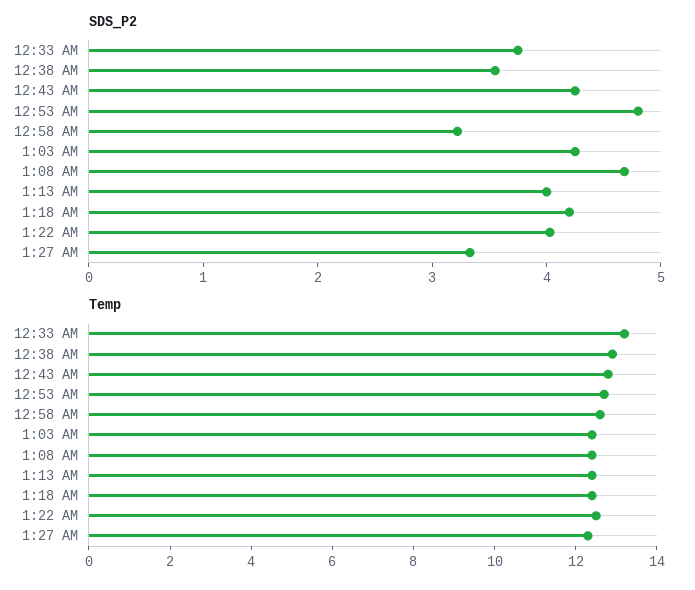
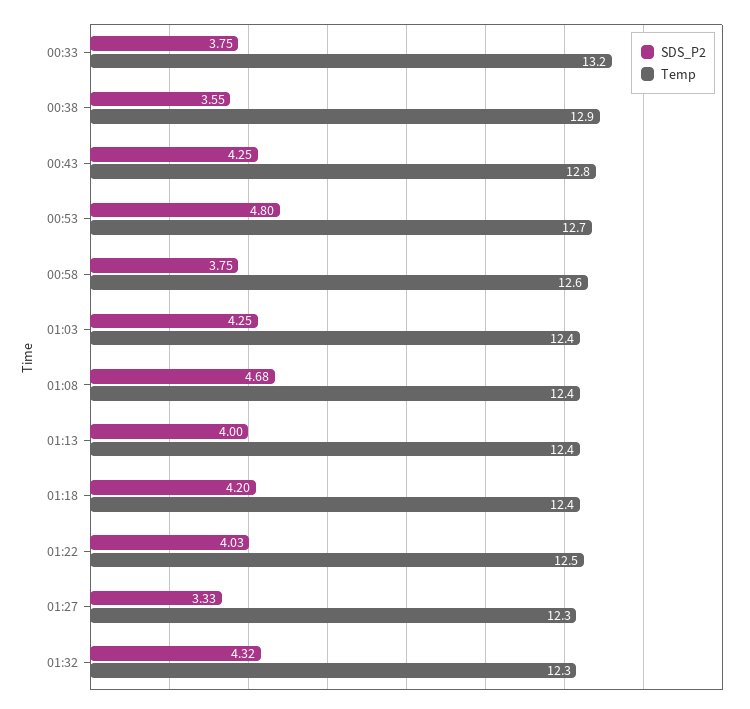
SDS_P2, 12:58 AM: 3.2 -> 3.75
SDS_P2, 01:32: none -> 4.32
Temp, 01:32: none -> 12.3

